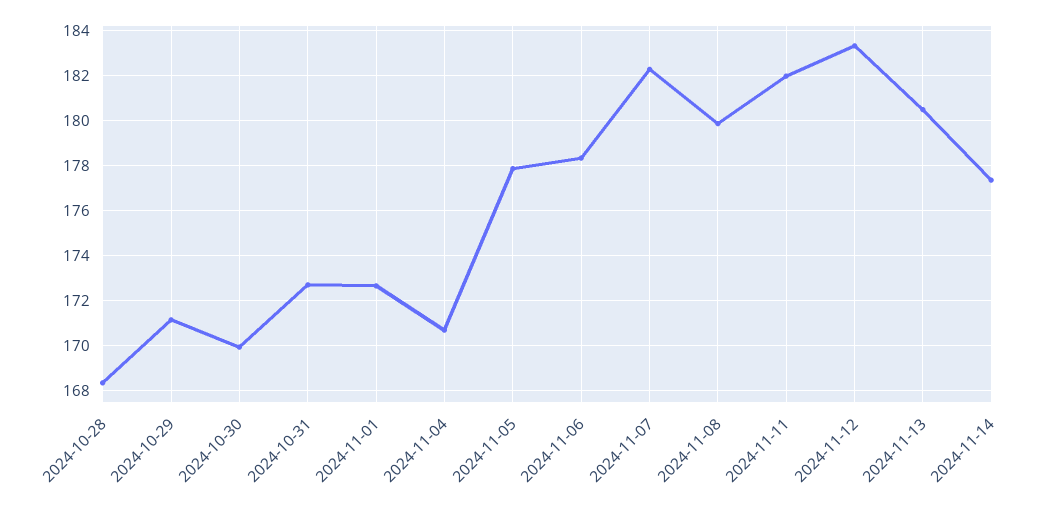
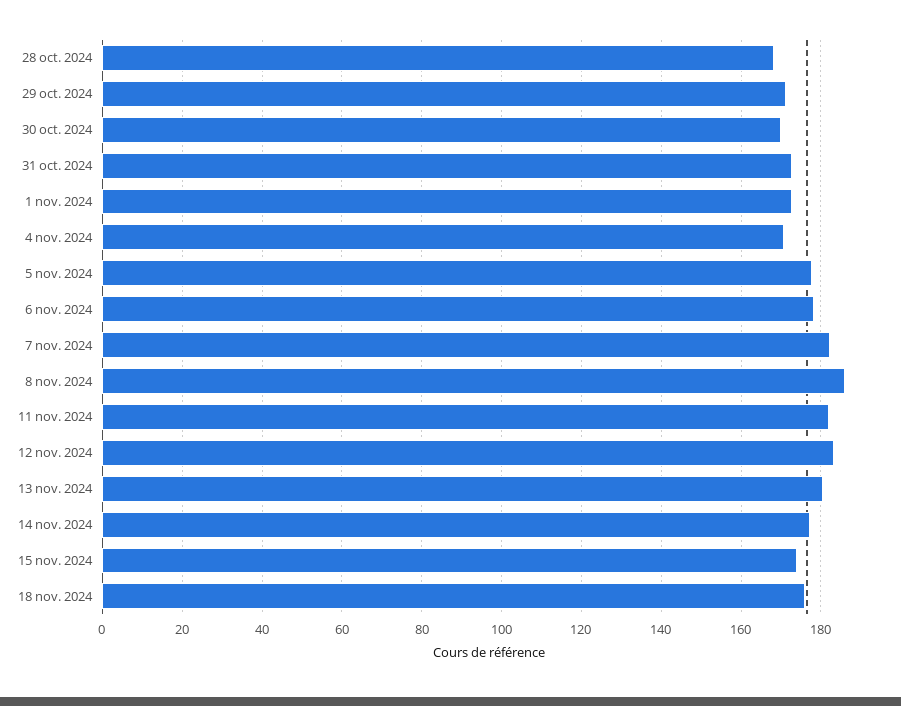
2024-11-08: 180 -> 186
15 nov. 2024: none -> 174
18 nov. 2024: none -> 176

